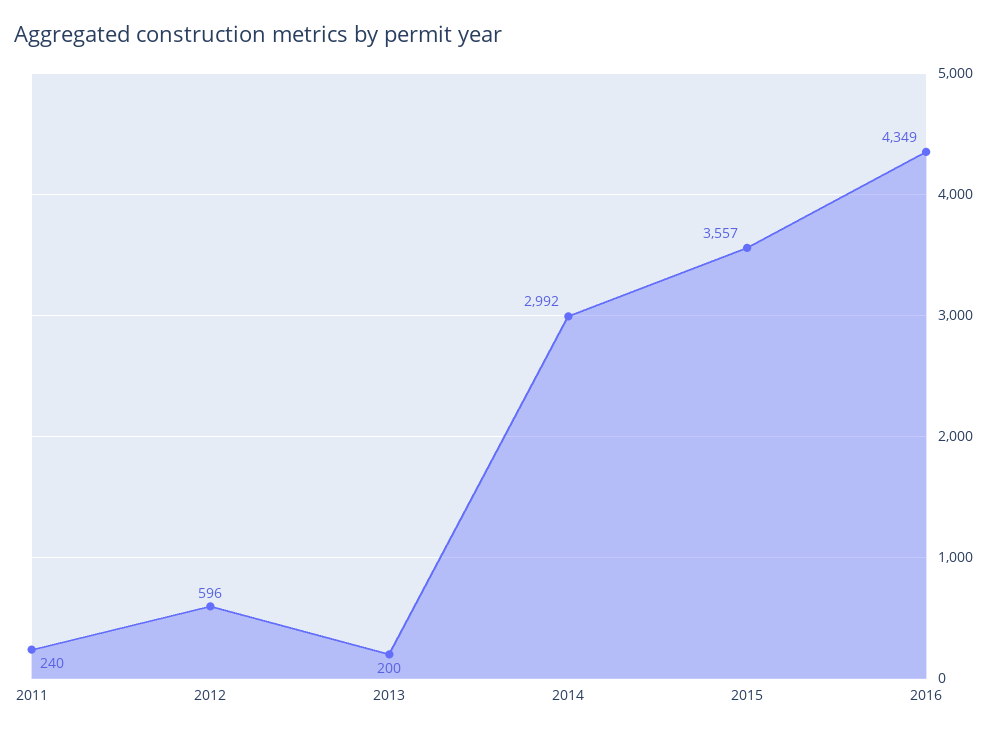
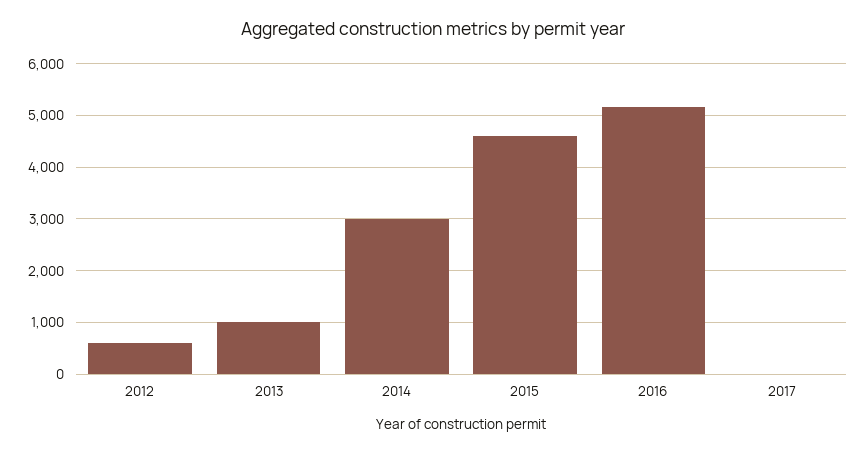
2011: 240 -> none
2013: 200 -> 1000
2015: 3557 -> 4600
2016: 4349 -> 5200
2017: none -> 0

